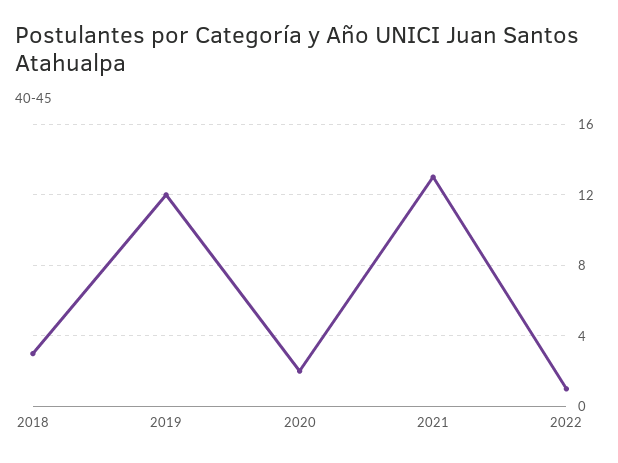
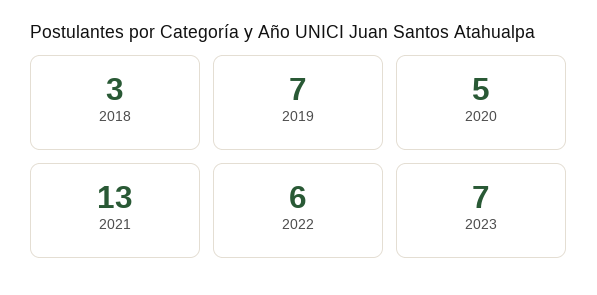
2019: 12 -> 7
2020: 2 -> 5
2022: 1 -> 6
2023: none -> 7

